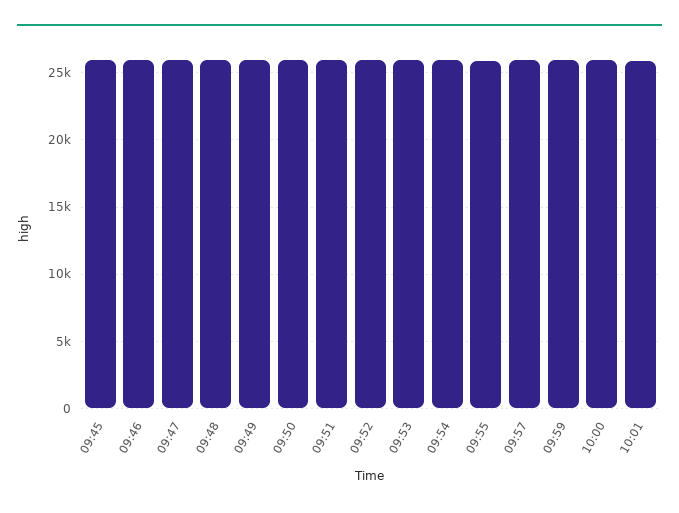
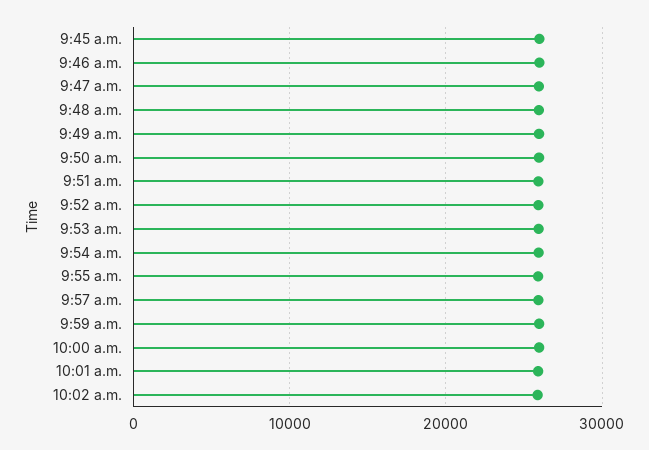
10:02 a.m.: none -> 26000

